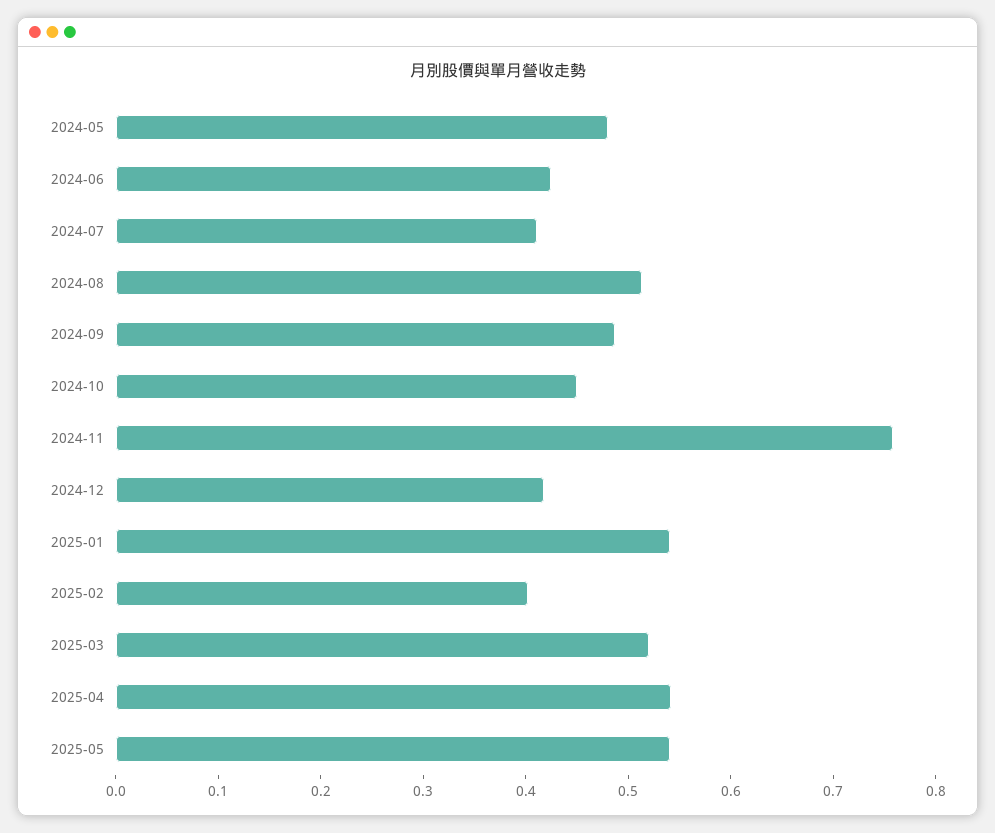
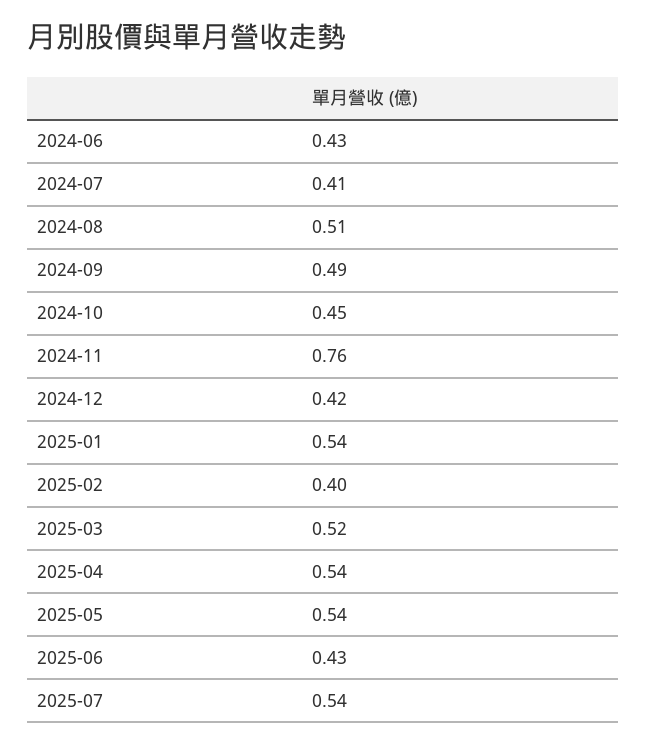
2024-05: 0.48 -> none
2025-06: none -> 0.43
2025-07: none -> 0.54

